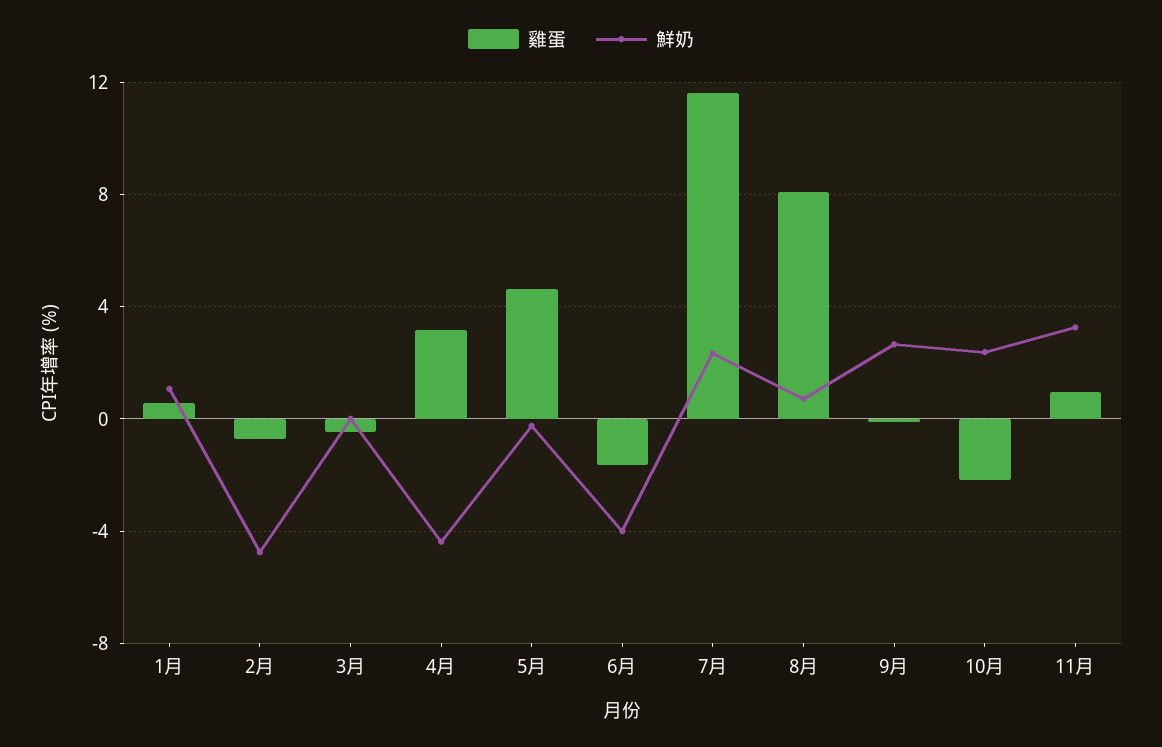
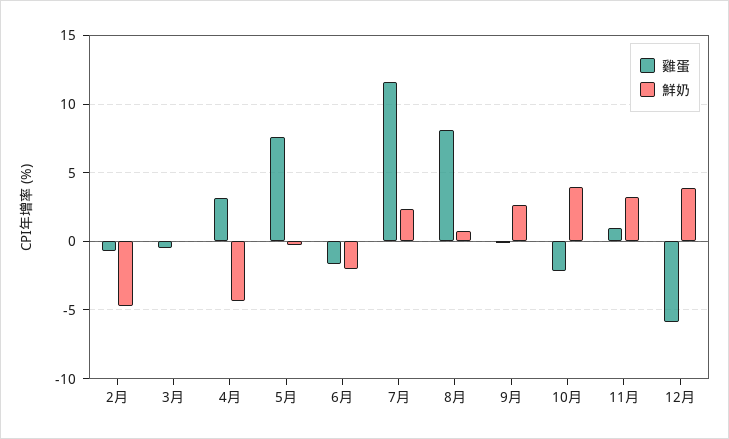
雞蛋, 1月: 0.5 -> none
鮮奶, 1月: 1 -> none
雞蛋, 5月: 4.5 -> 7.5
鮮奶, 6月: -4 -> -2
鮮奶, 10月: 2.5 -> 4
雞蛋, 12月: none -> -6
鮮奶, 12月: none -> 4

